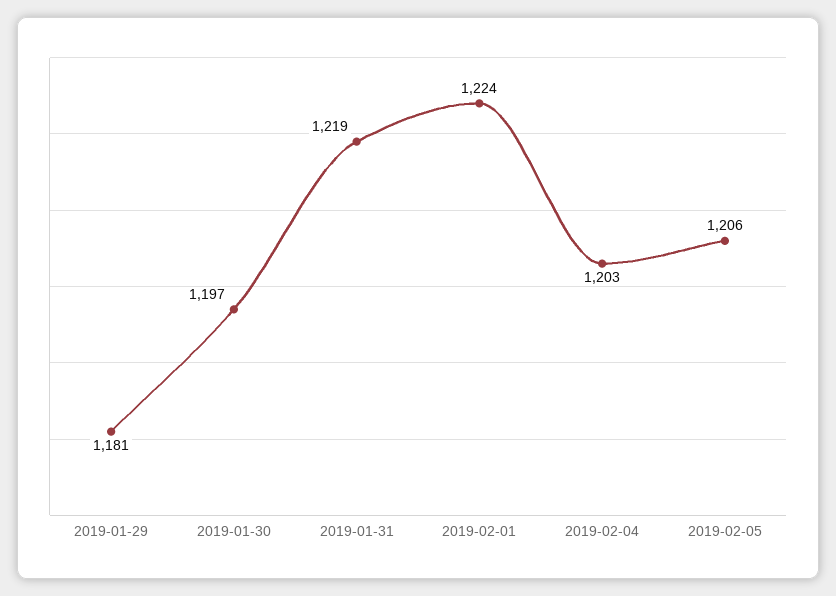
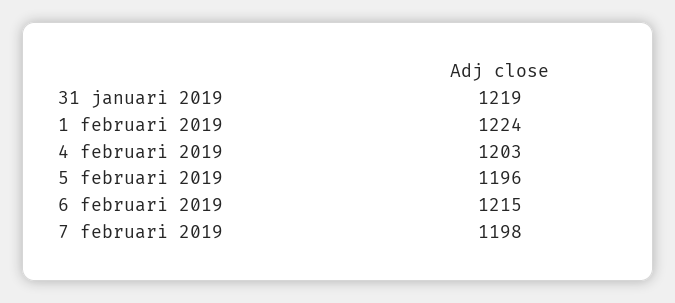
2019-01-29: 1181 -> none
2019-01-30: 1197 -> none
2019-02-05: 1206 -> 1196
6 februari 2019: none -> 1215
7 februari 2019: none -> 1198

